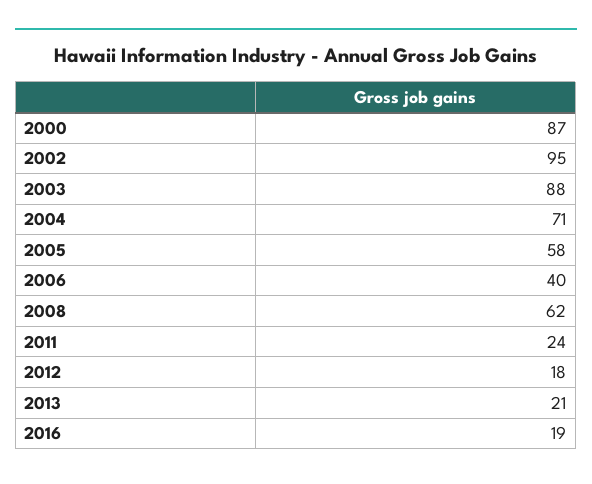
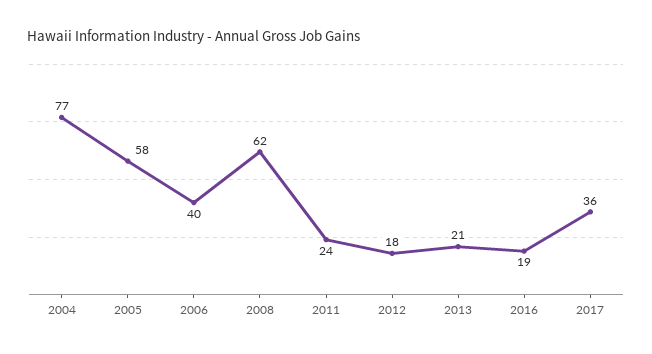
2000: 87 -> none
2002: 95 -> none
2003: 88 -> none
2004: 71 -> 77
2017: none -> 36

